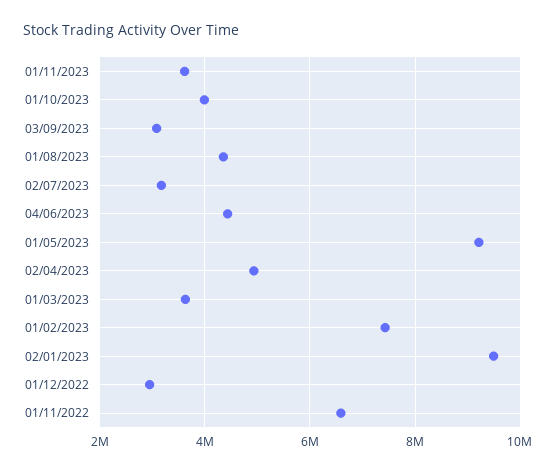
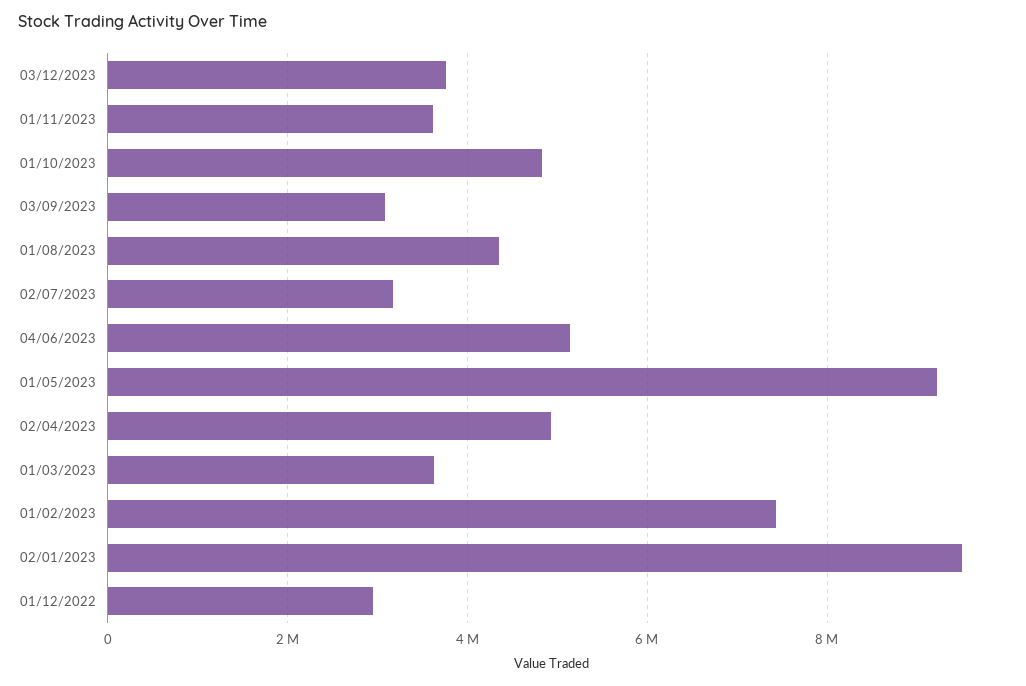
01/10/2023: 4000000 -> 4800000
04/06/2023: 4400000 -> 5200000
01/11/2022: 6600000 -> none
03/12/2023: none -> 3800000

